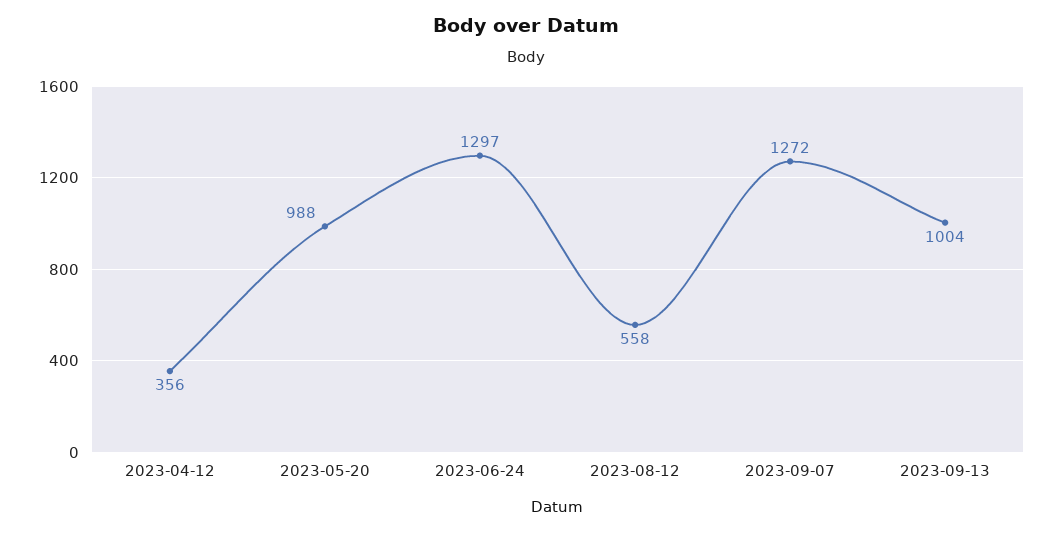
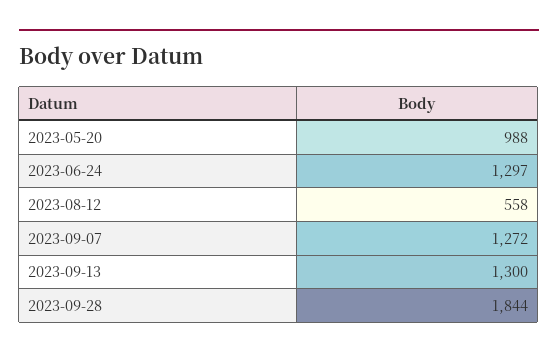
2023-04-12: 356 -> none
2023-09-13: 1004 -> 1300
2023-09-28: none -> 1844

